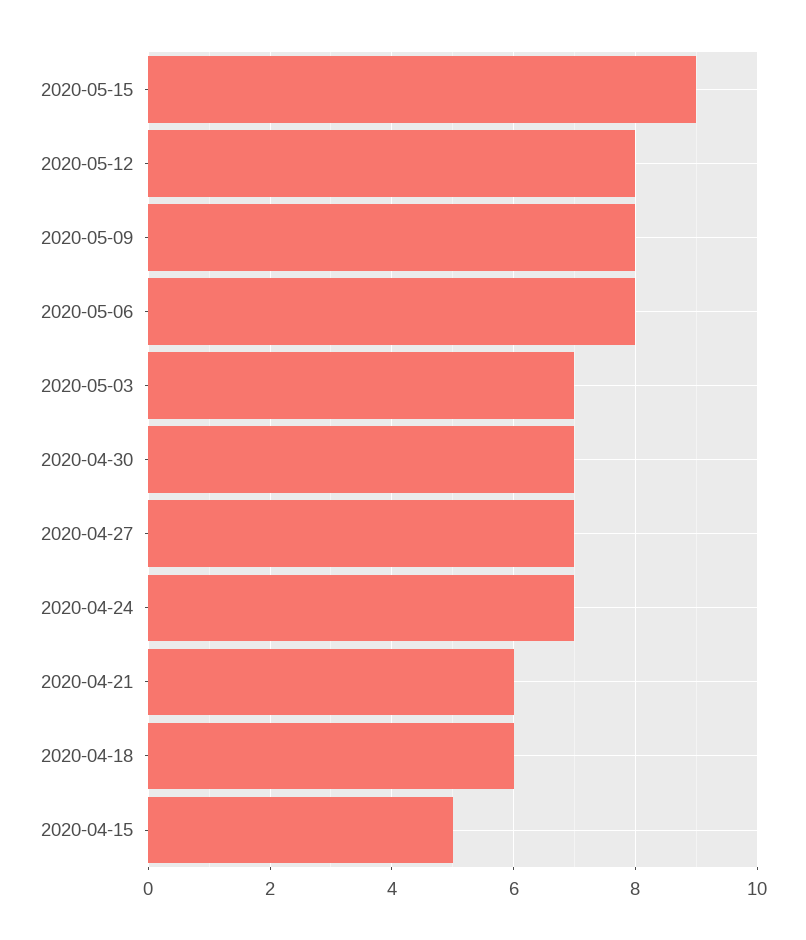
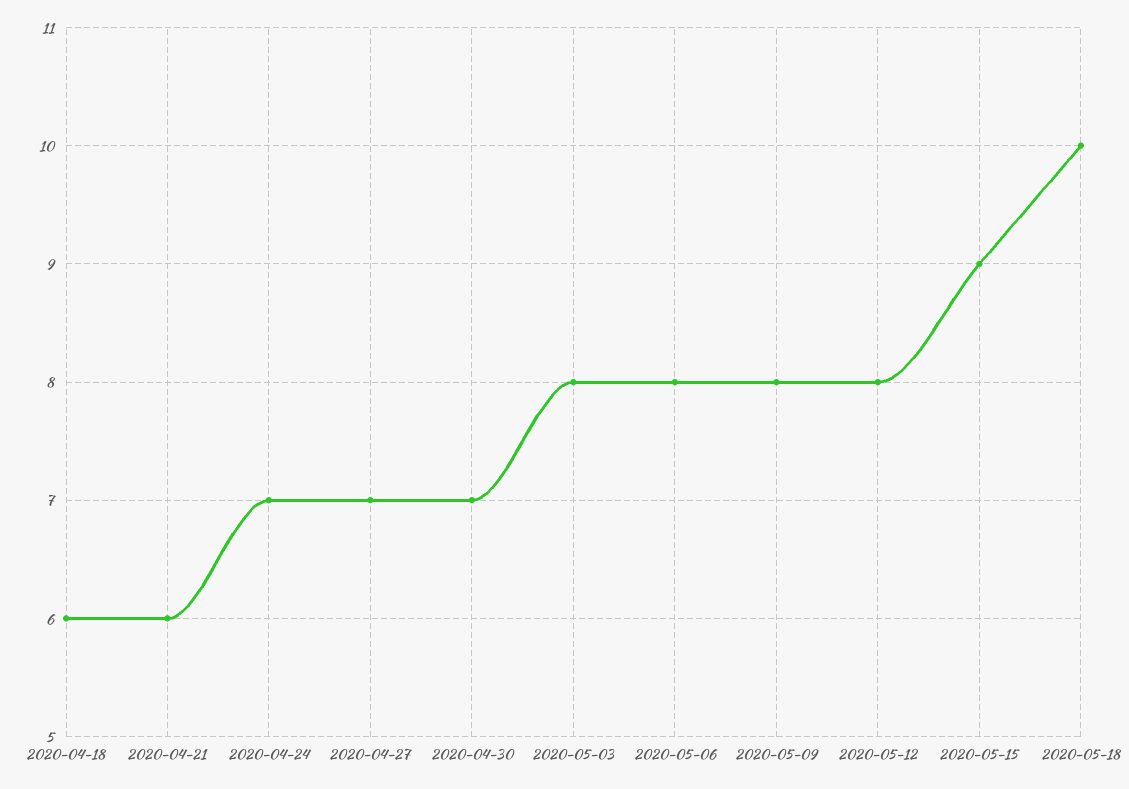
2020-05-03: 7 -> 8
2020-04-15: 5 -> none
2020-05-18: none -> 10

